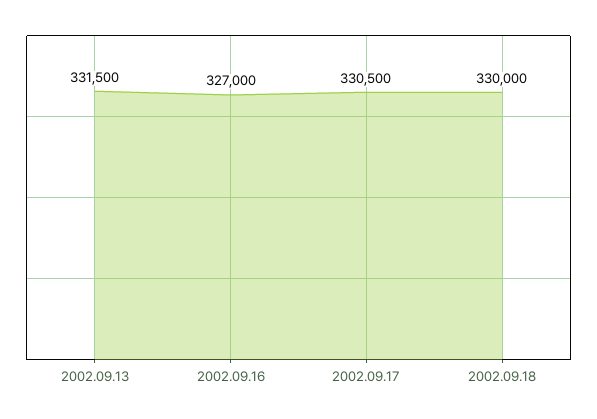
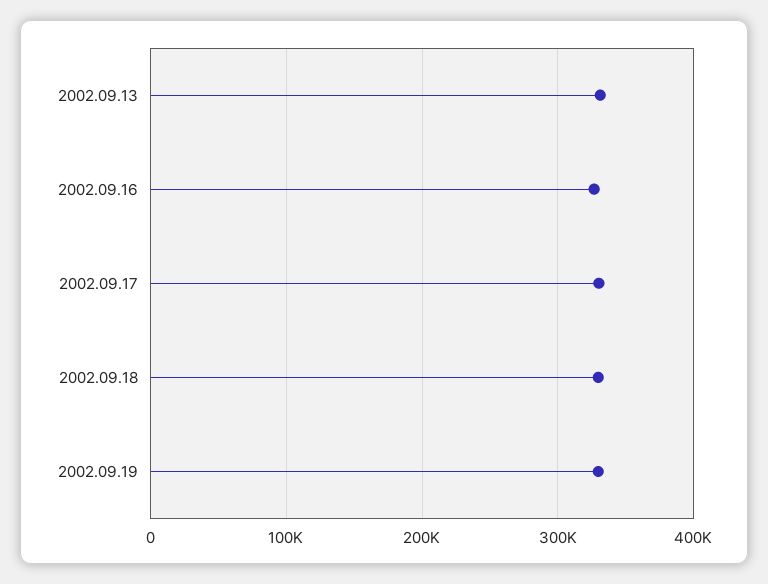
2002.09.19: none -> 330000

